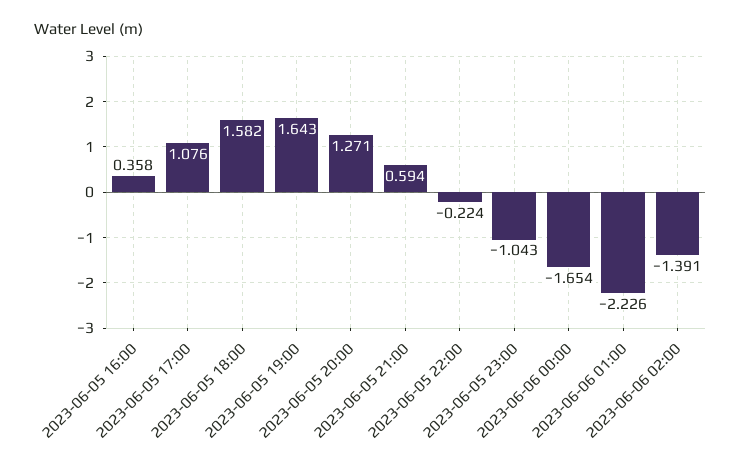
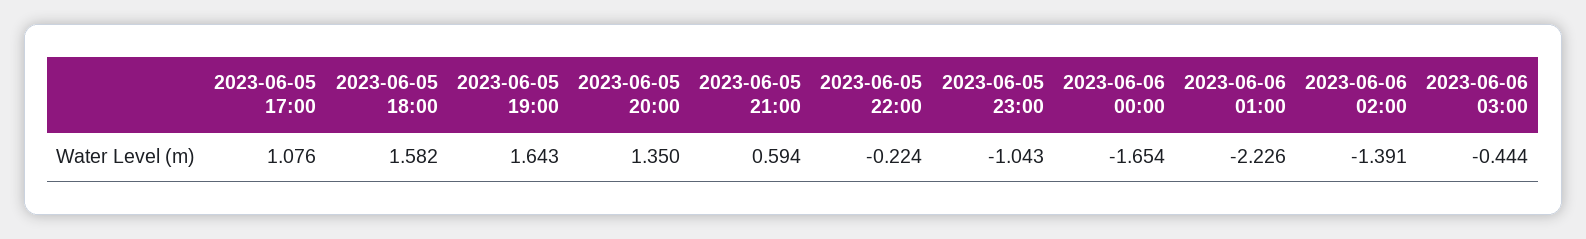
2023-06-05 16:00: 0.358 -> none
2023-06-05 20:00: 1.271 -> 1.35
2023-06-06 03:00: none -> -0.444

